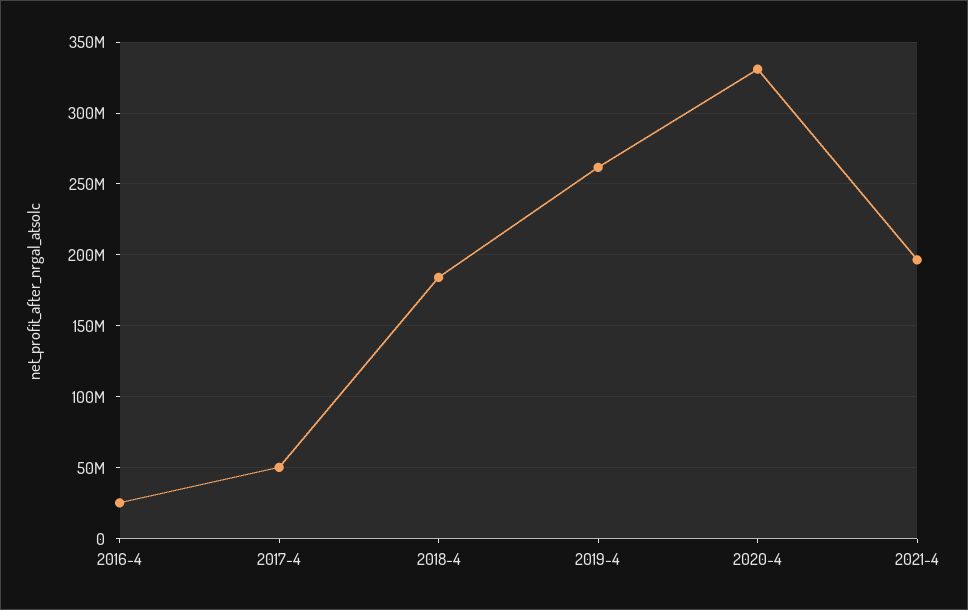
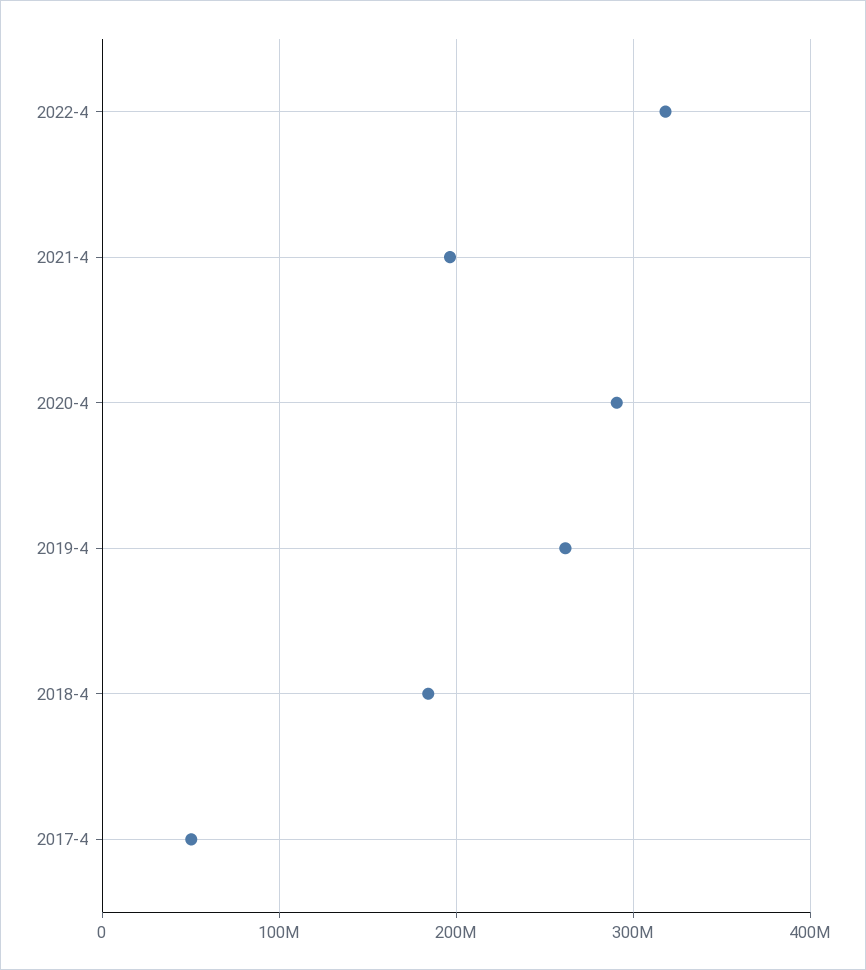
2016-4: 25000000 -> none
2020-4: 330000000 -> 290000000
2022-4: none -> 320000000

